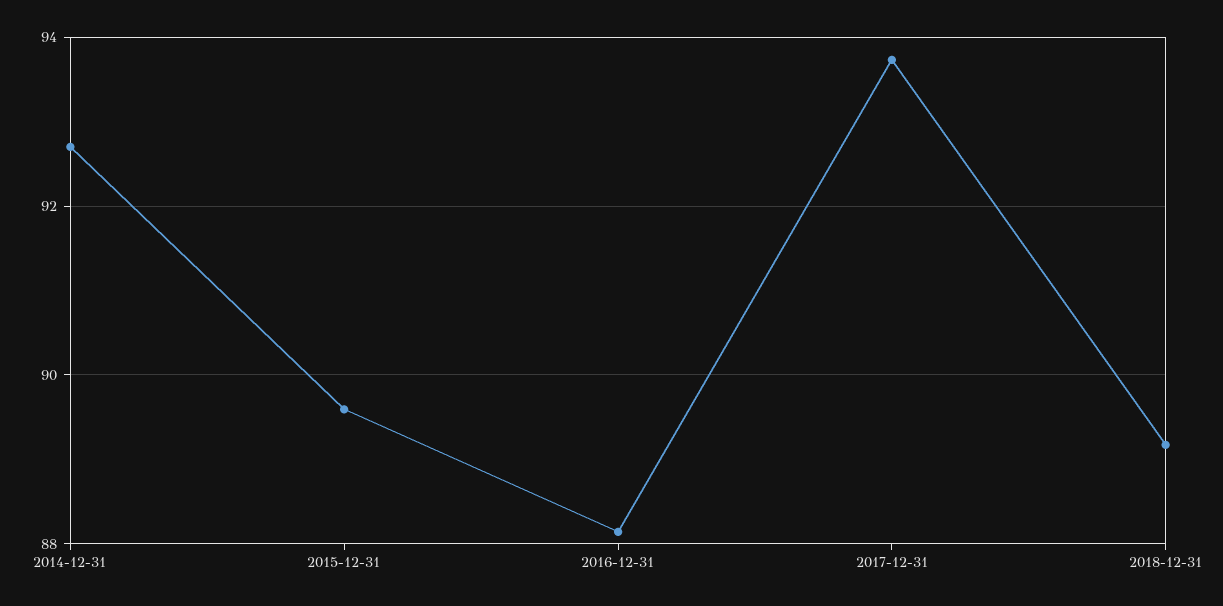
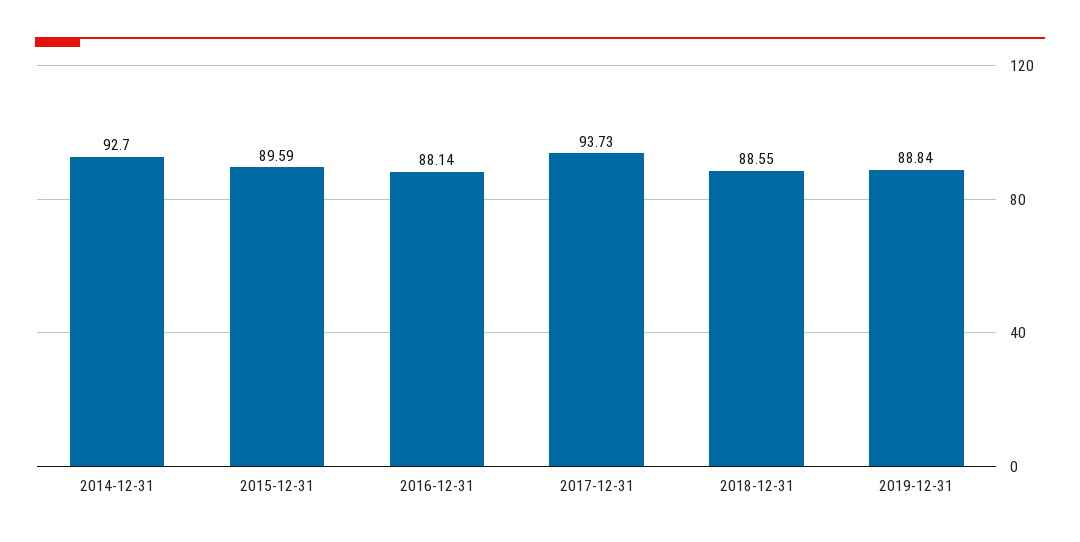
2018-12-31: 89.2 -> 88.55
2019-12-31: none -> 88.84

